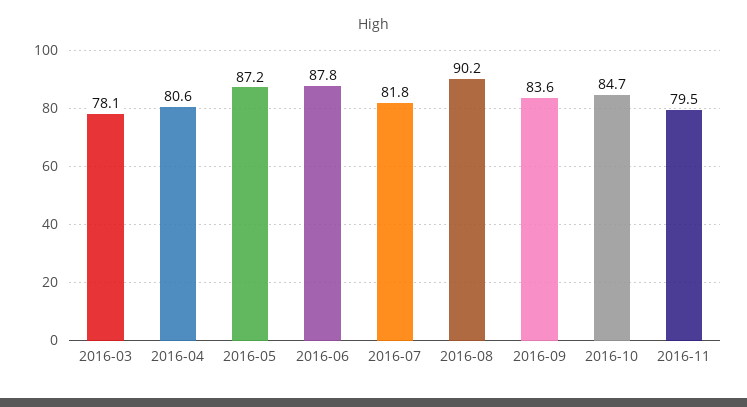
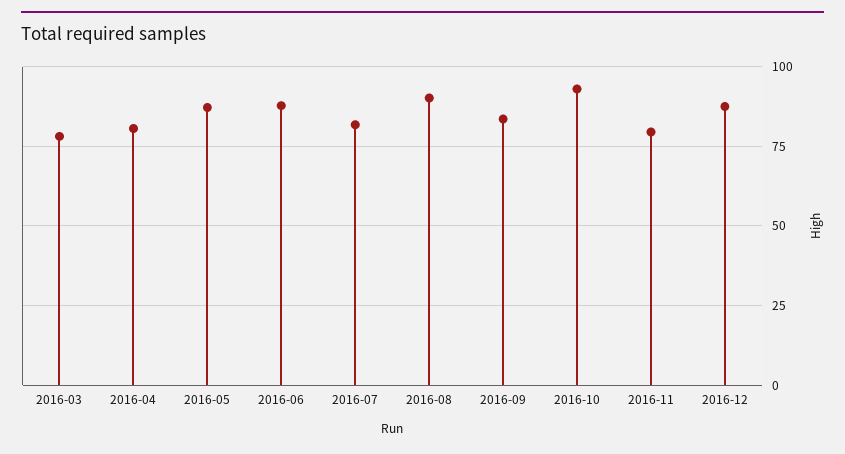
2016-10: 84.7 -> 92.5
2016-12: none -> 87.5

